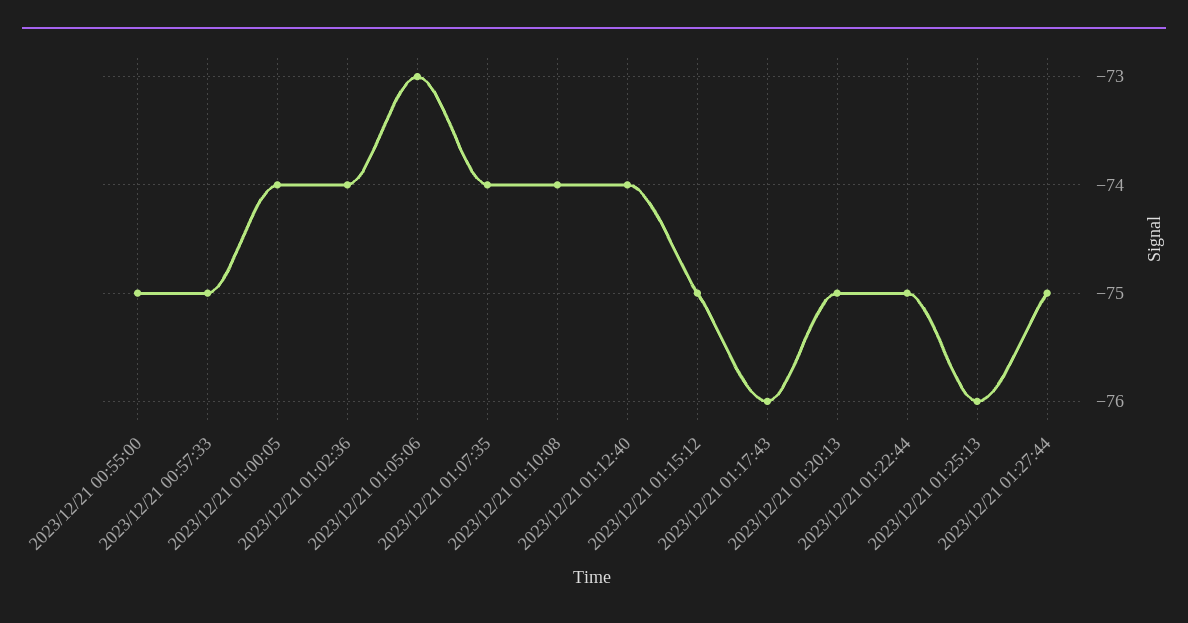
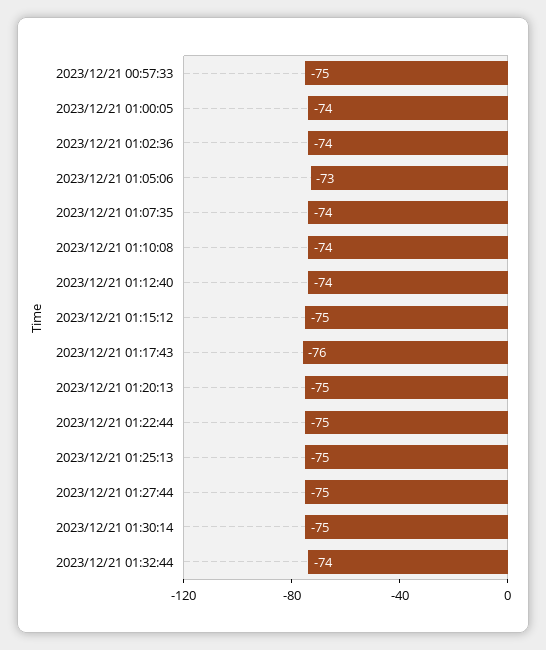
2023/12/21 00:55:00: -75 -> none
2023/12/21 01:25:13: -76 -> -75
2023/12/21 01:30:14: none -> -75
2023/12/21 01:32:44: none -> -74

